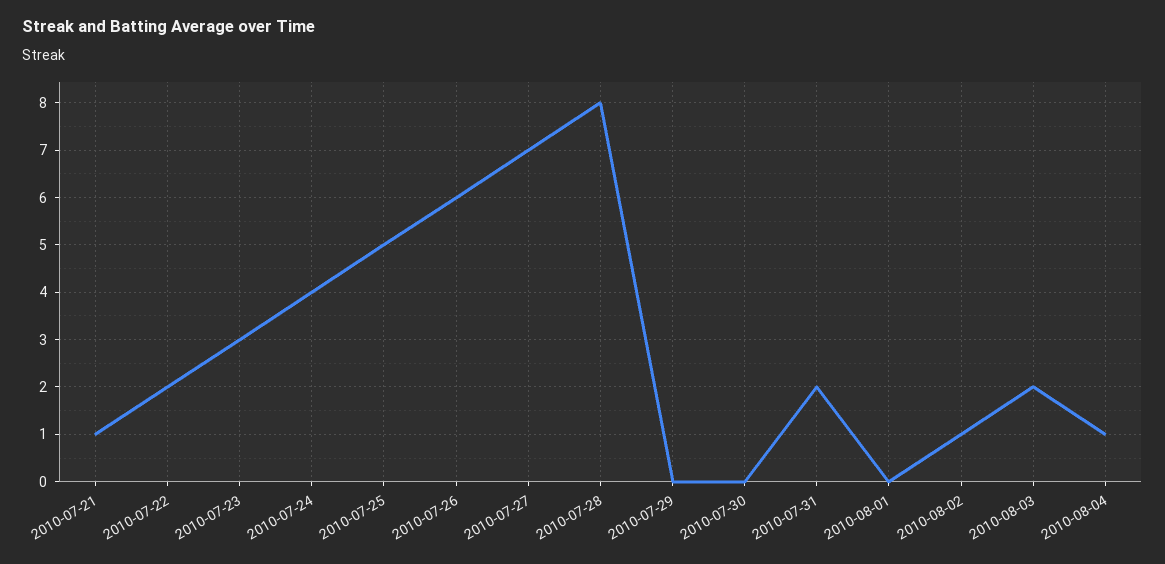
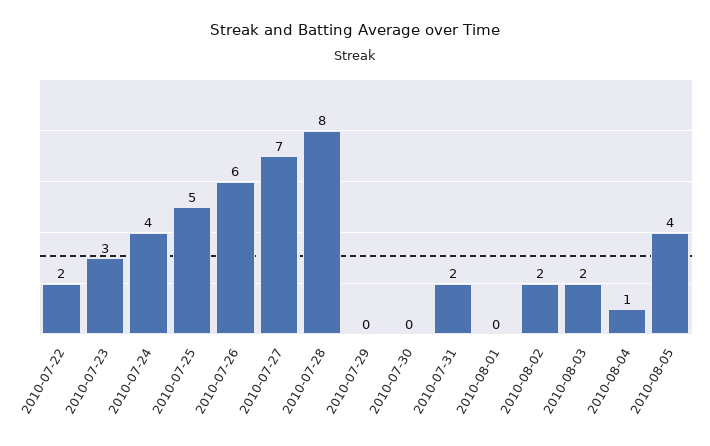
2010-07-21: 1 -> none
2010-08-02: 1 -> 2
2010-08-05: none -> 4

